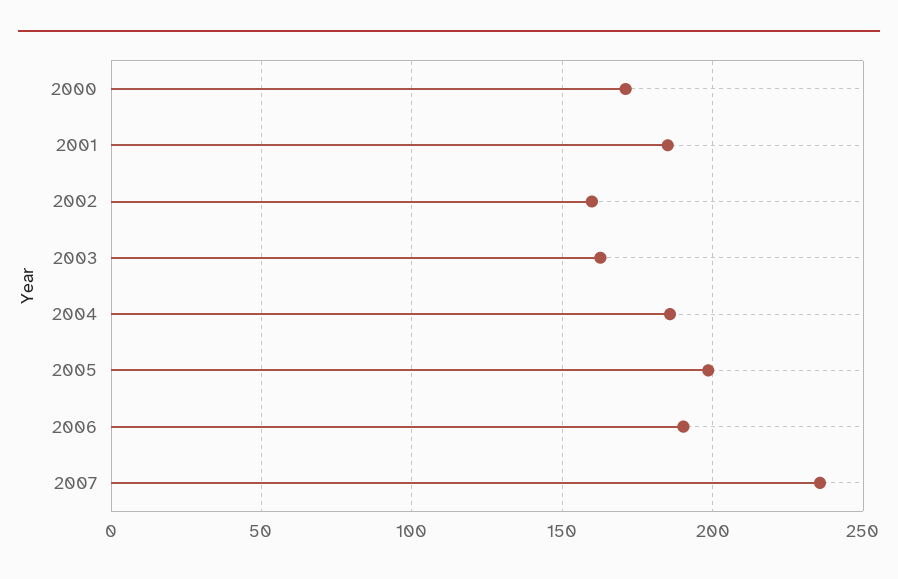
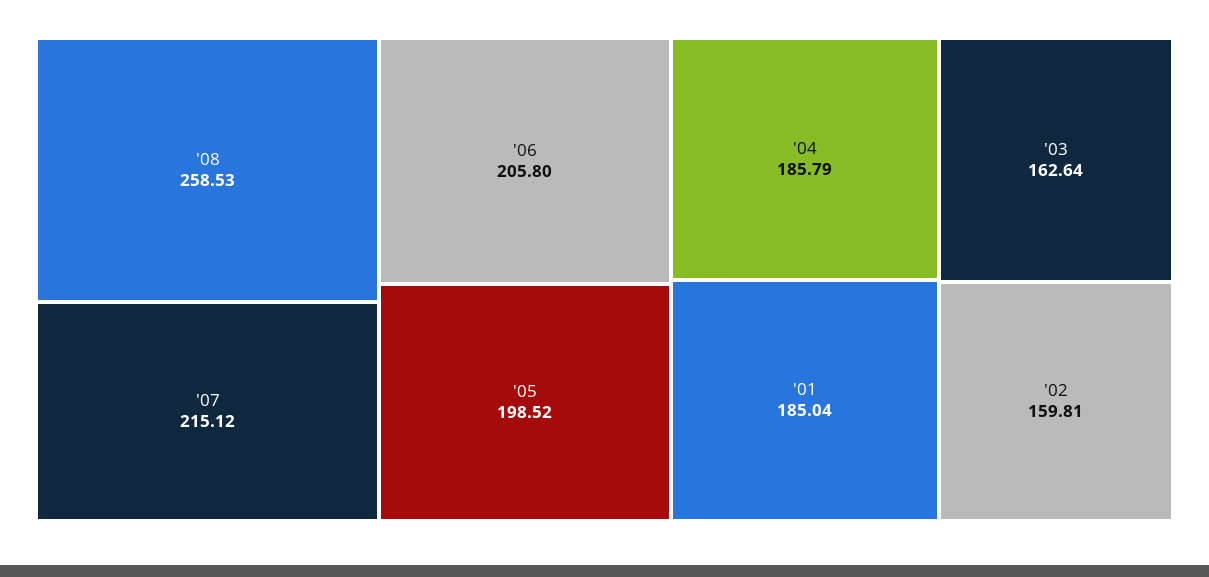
2000: 170 -> none
2006: 190 -> 205.8
2007: 235 -> 215.12
'08: none -> 258.53

